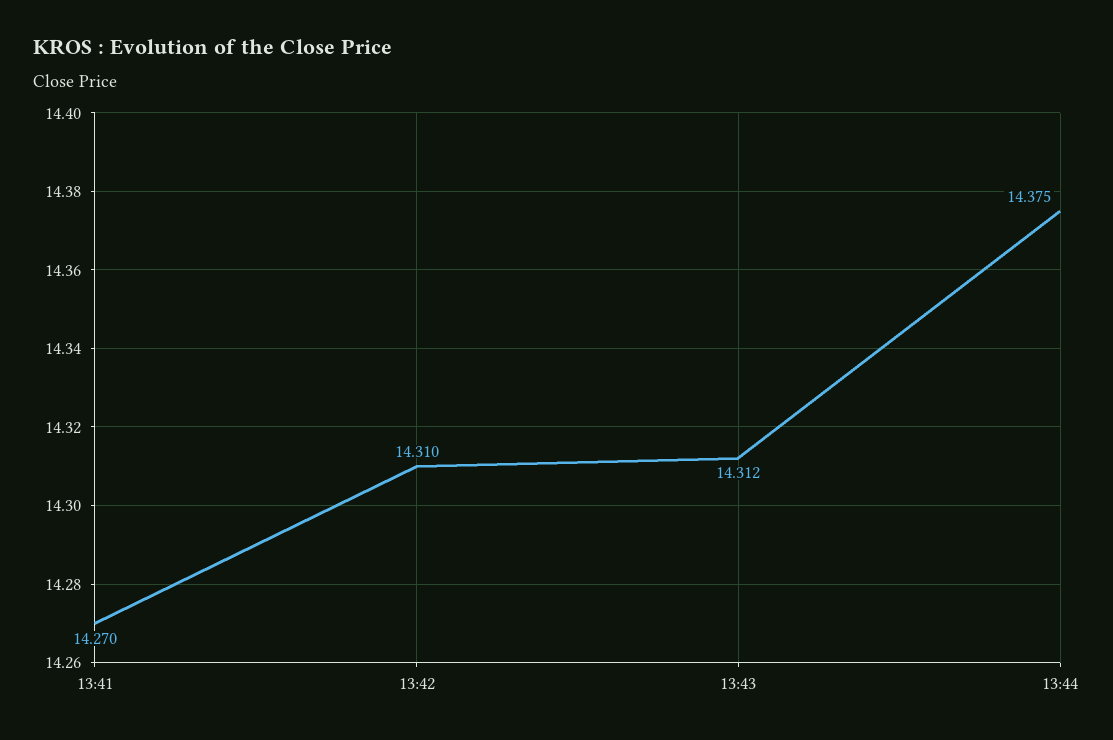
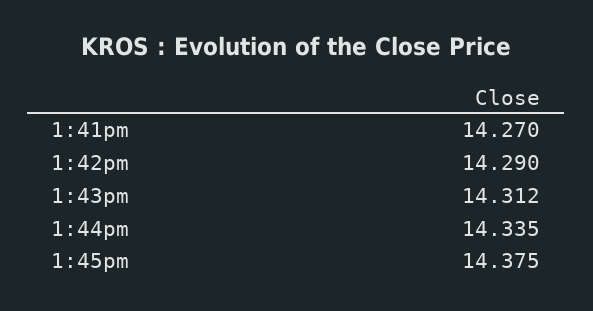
13:42: 14.31 -> 14.29
13:44: 14.375 -> 14.335
1:45pm: none -> 14.375

